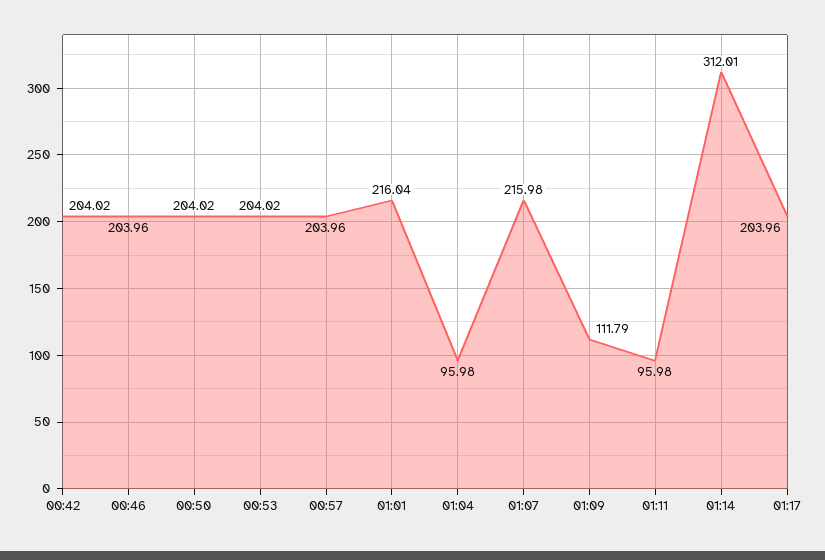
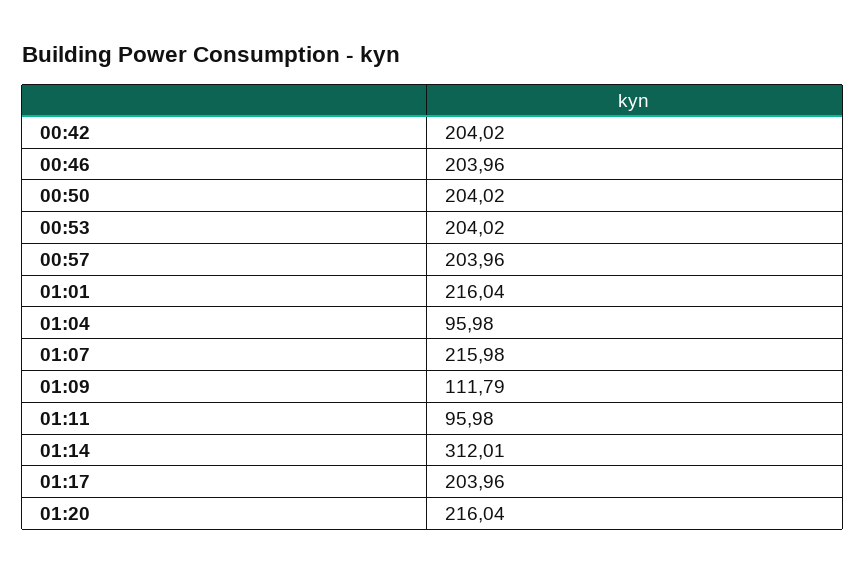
01:20: none -> 216.04

